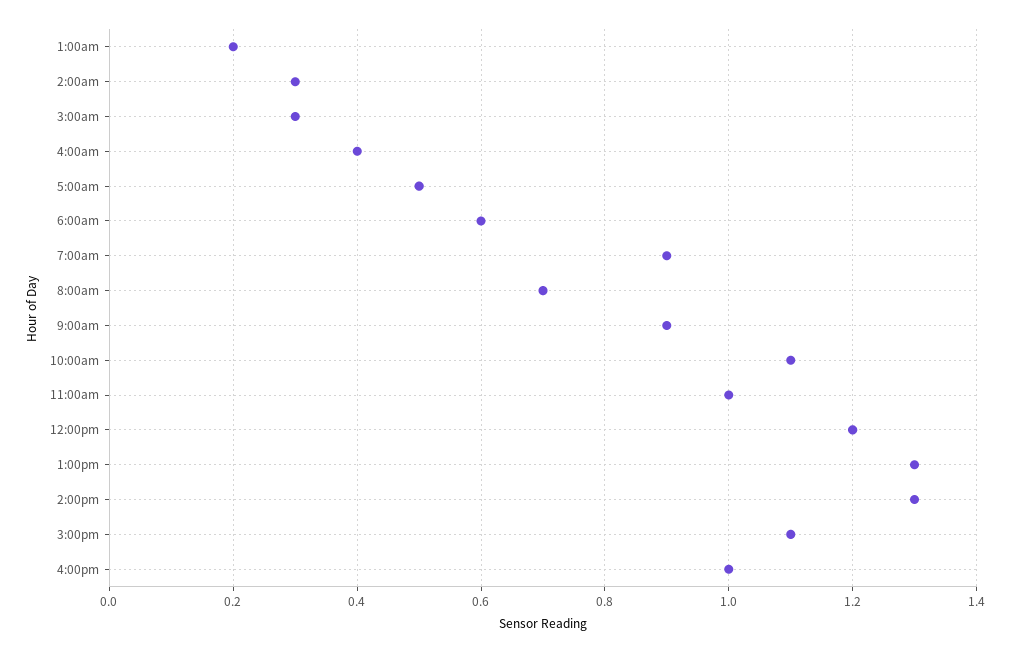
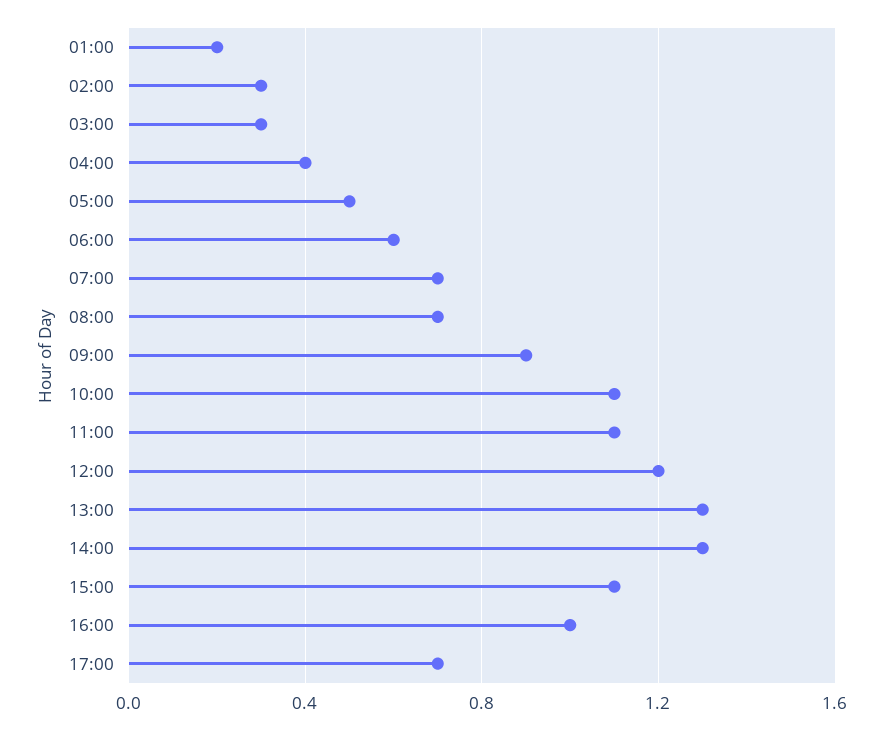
7:00am: 0.9 -> 0.7
11:00am: 1 -> 1.1
17:00: none -> 0.7

